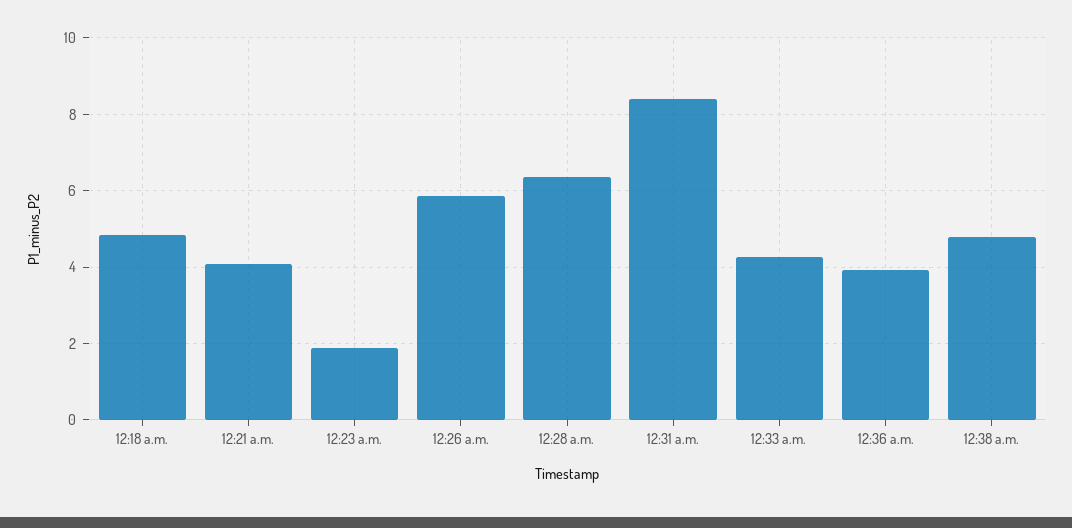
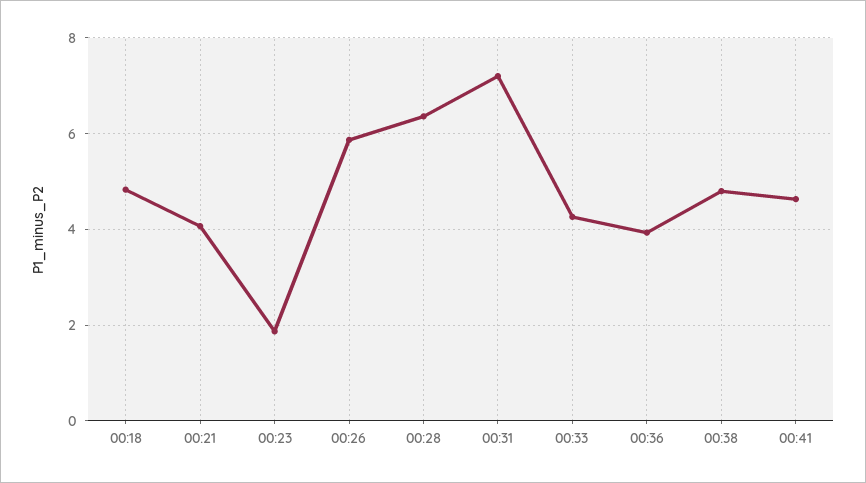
12:31 a.m.: 8.4 -> 7.2
00:41: none -> 4.6

